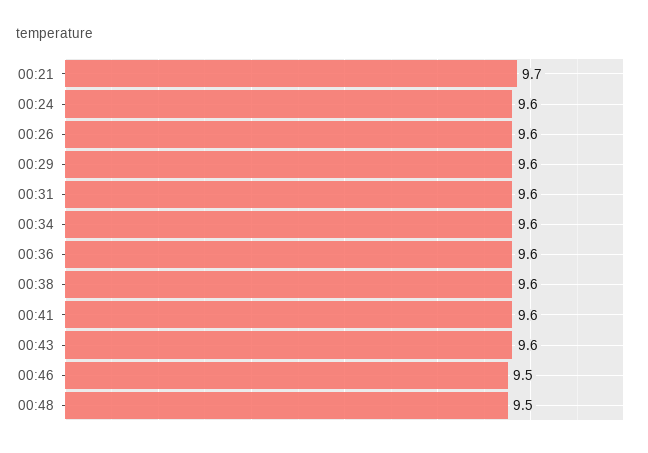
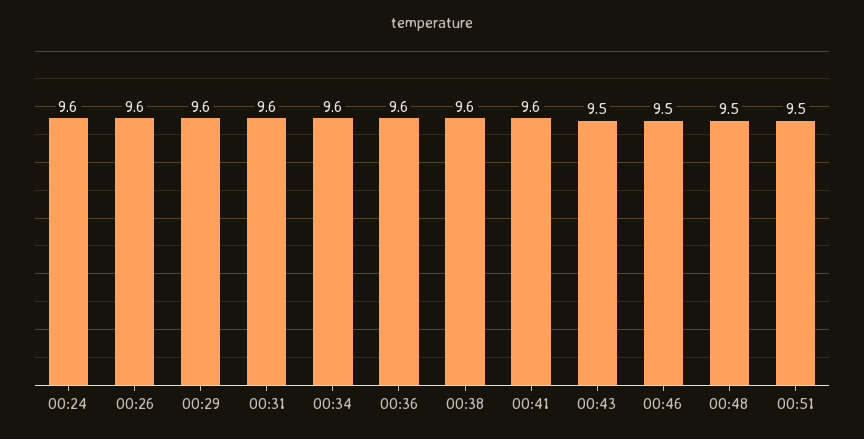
00:21: 9.7 -> none
00:43: 9.6 -> 9.5
00:51: none -> 9.5

